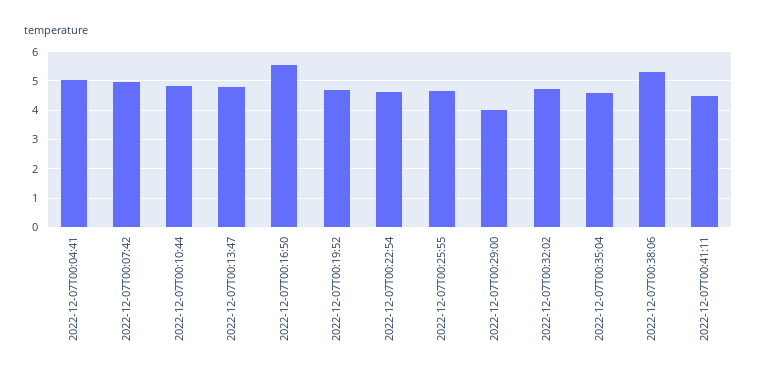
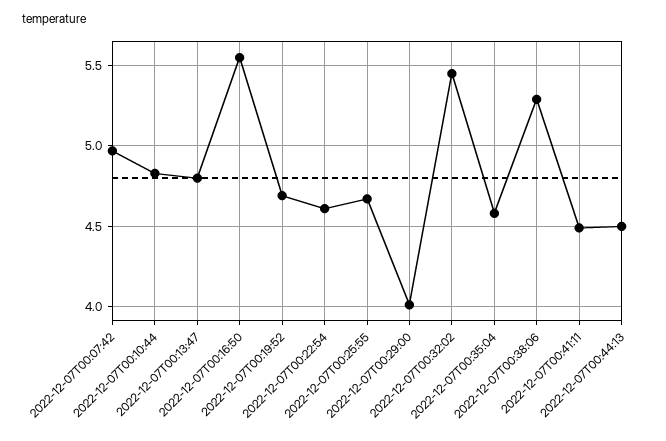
2022-12-07T00:04:41: 5 -> none
2022-12-07T00:32:02: 4.75 -> 5.45
2022-12-07T00:44:13: none -> 4.5

